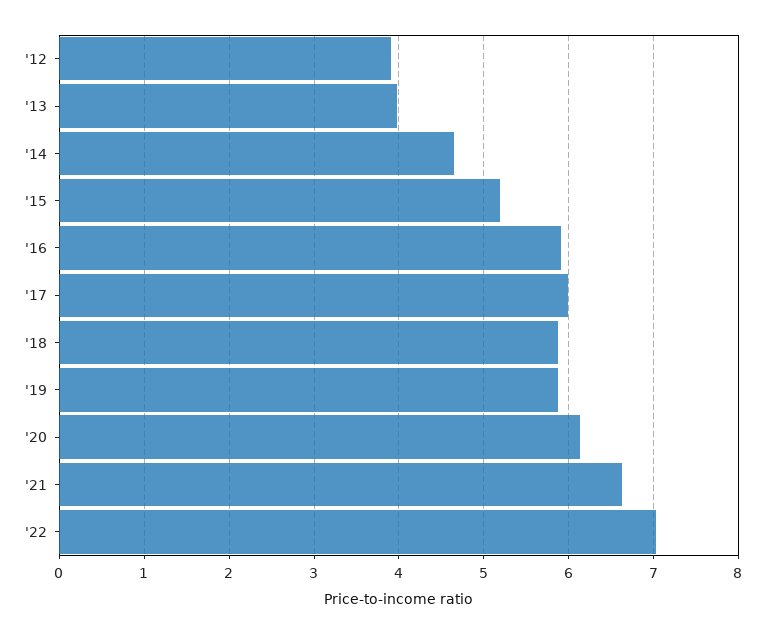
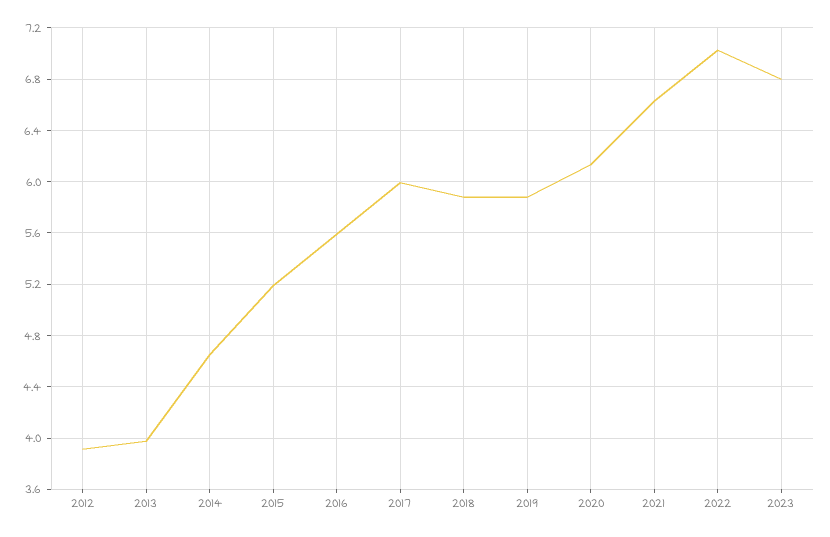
'16: 5.9 -> 5.6
2023: none -> 6.8

